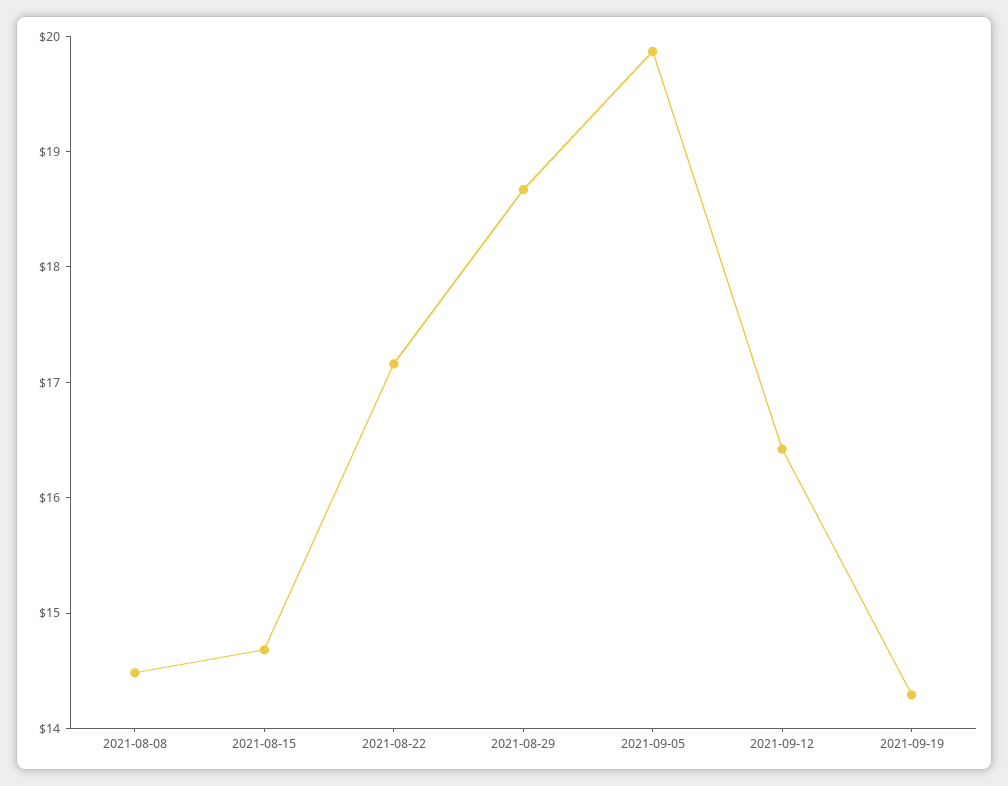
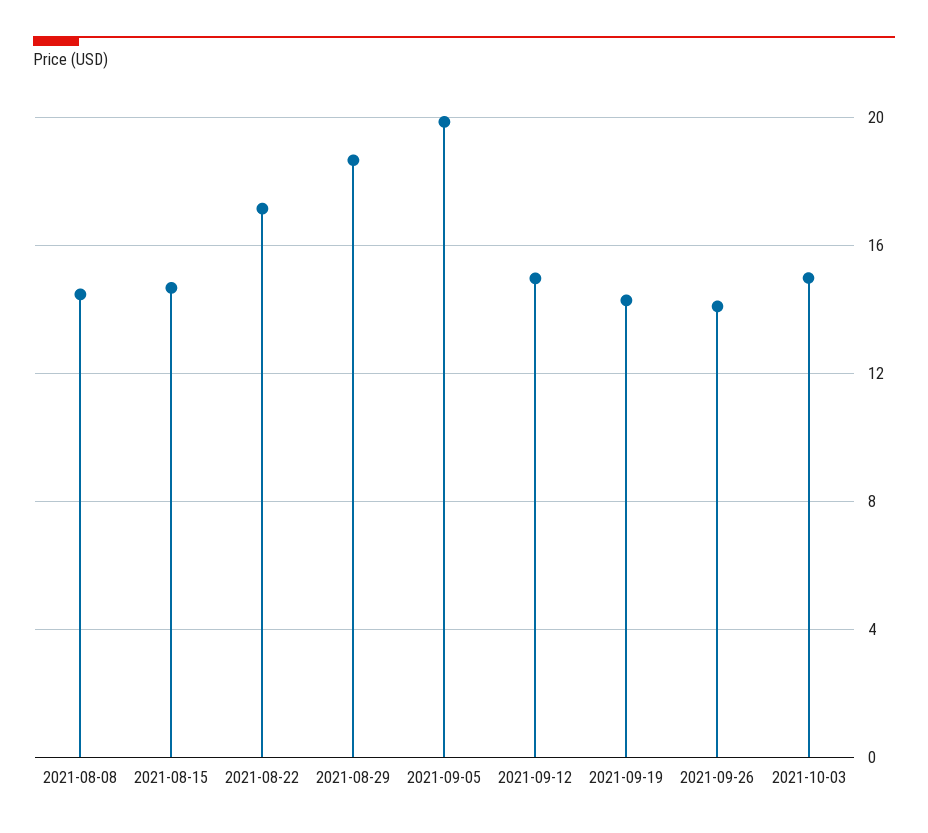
2021-09-12: 16.4 -> 15
2021-09-26: none -> 14
2021-10-03: none -> 15

